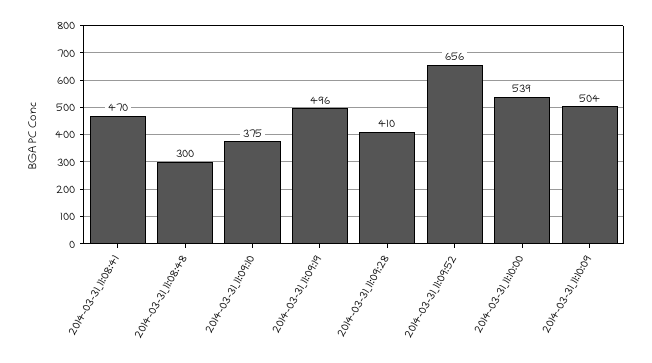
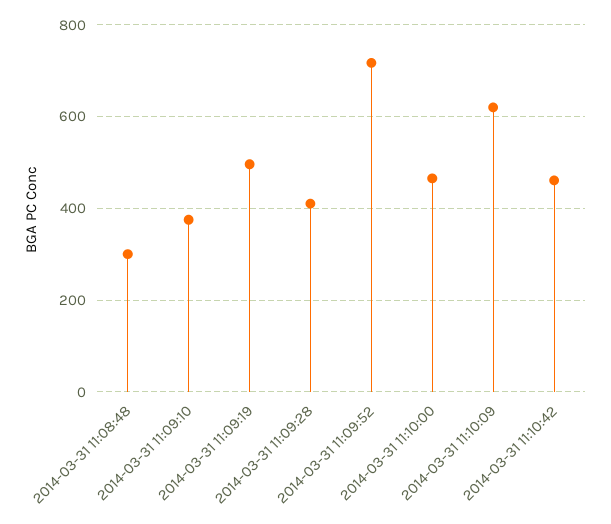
2014-03-31_11:08:41: 470 -> none
2014-03-31_11:09:52: 656 -> 720
2014-03-31_11:10:00: 539 -> 460
2014-03-31_11:10:09: 504 -> 620
2014-03-31 11:10:42: none -> 460

